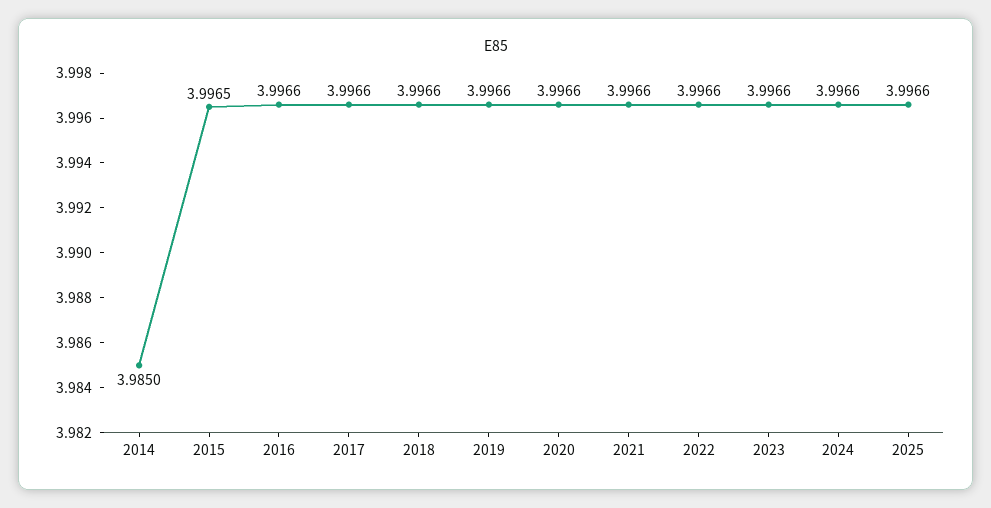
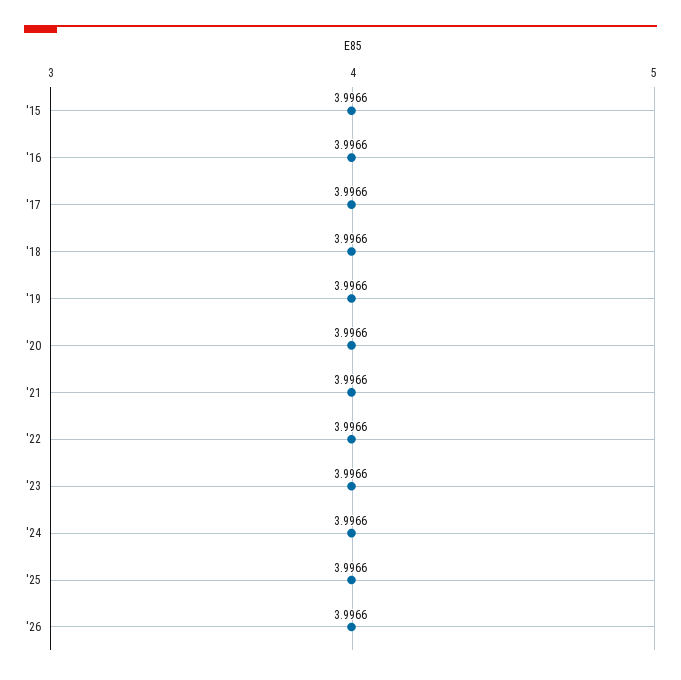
2014: 3.985 -> none
2015: 3.9965 -> 3.9966
'26: none -> 3.9966

